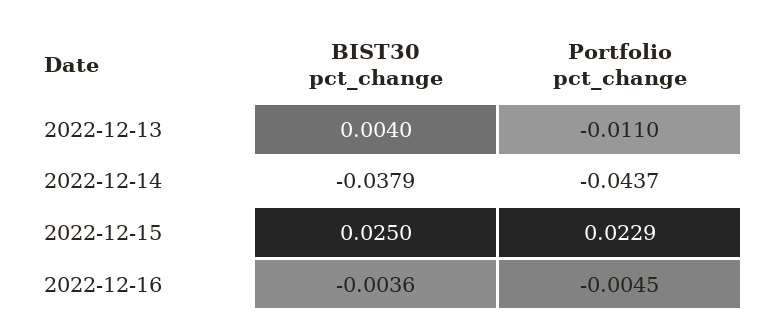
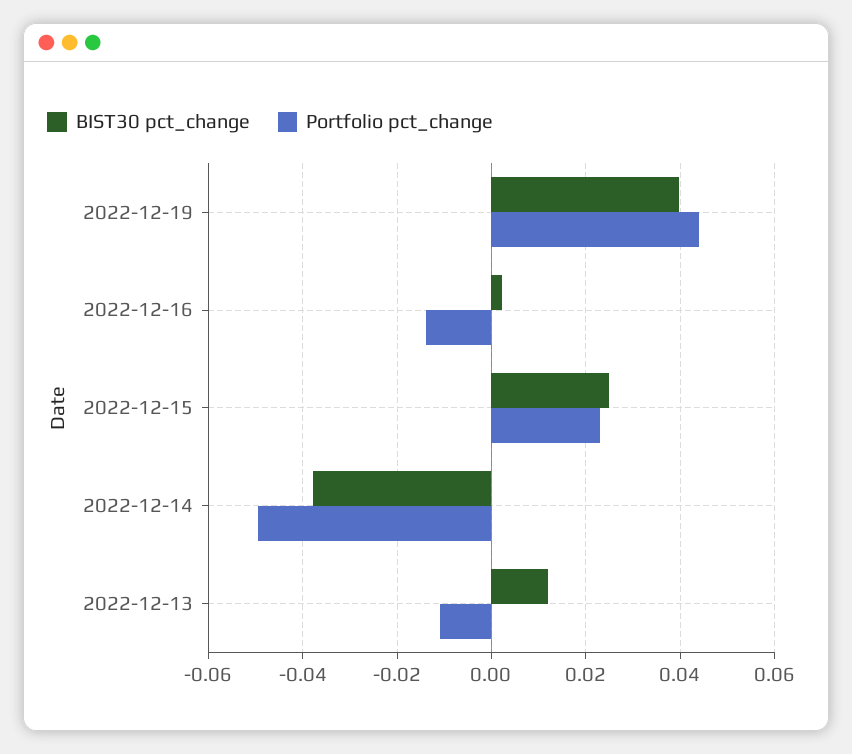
BIST30 pct_change, 2022-12-13: 0.004 -> 0.012
Portfolio pct_change, 2022-12-14: -0.0437 -> -0.05
BIST30 pct_change, 2022-12-16: -0.0036 -> 0.002
Portfolio pct_change, 2022-12-16: -0.0045 -> -0.014
BIST30 pct_change, 2022-12-19: none -> 0.04
Portfolio pct_change, 2022-12-19: none -> 0.044

